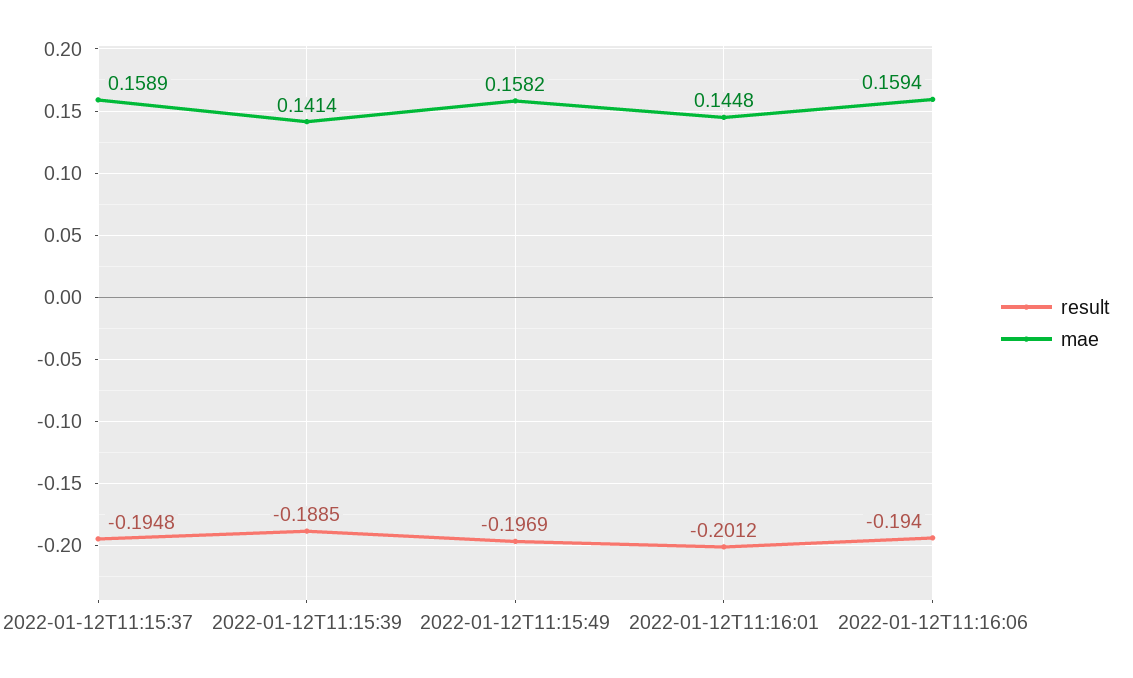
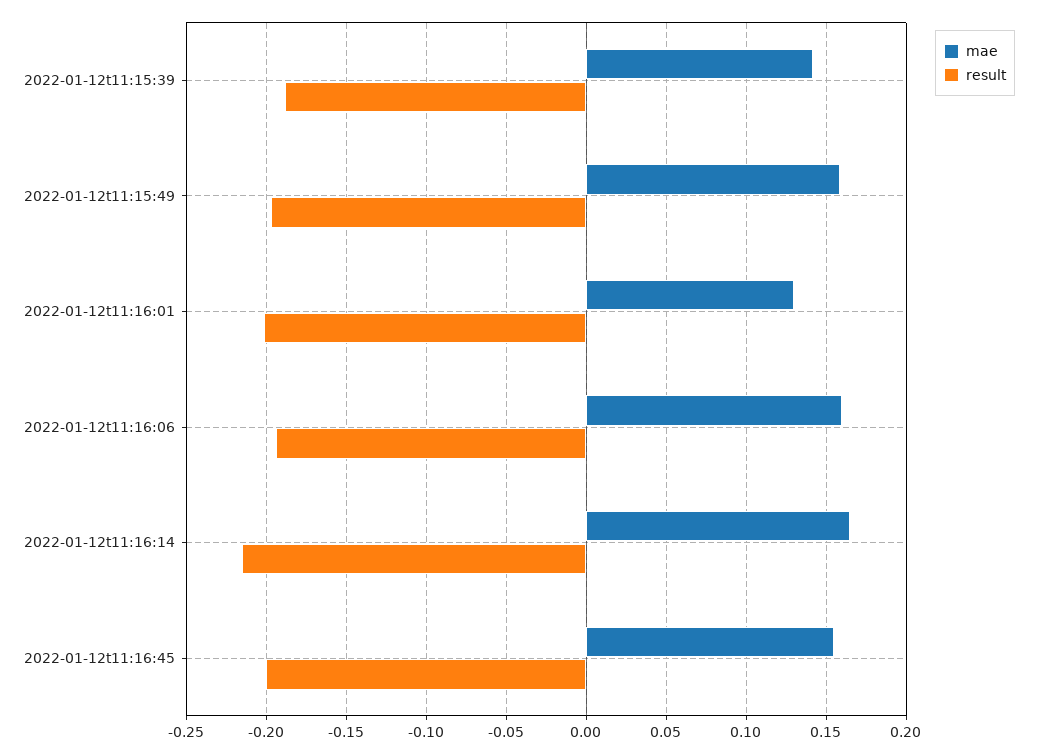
result, 2022-01-12T11:15:37: -0.1948 -> none
mae, 2022-01-12T11:15:37: 0.1589 -> none
mae, 2022-01-12T11:16:01: 0.1448 -> 0.13
mae, 2022-01-12t11:16:14: none -> 0.165
result, 2022-01-12t11:16:14: none -> -0.215
mae, 2022-01-12t11:16:45: none -> 0.155
result, 2022-01-12t11:16:45: none -> -0.2

